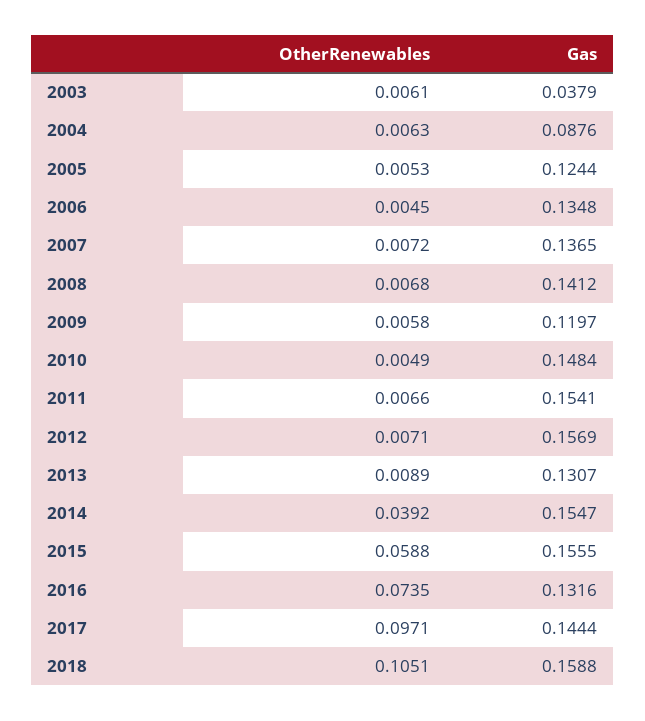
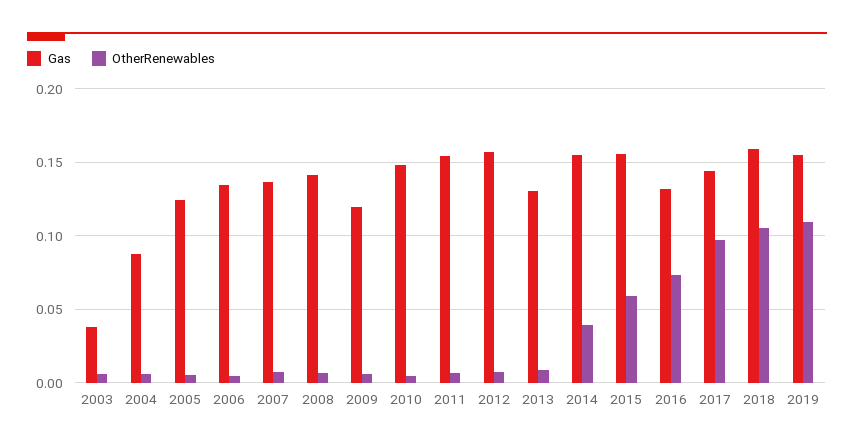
Gas, 2019: none -> 0.155
OtherRenewables, 2019: none -> 0.11

